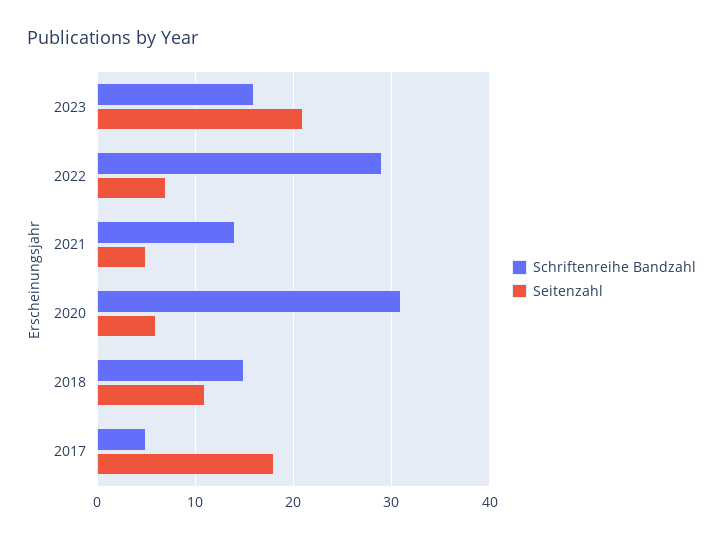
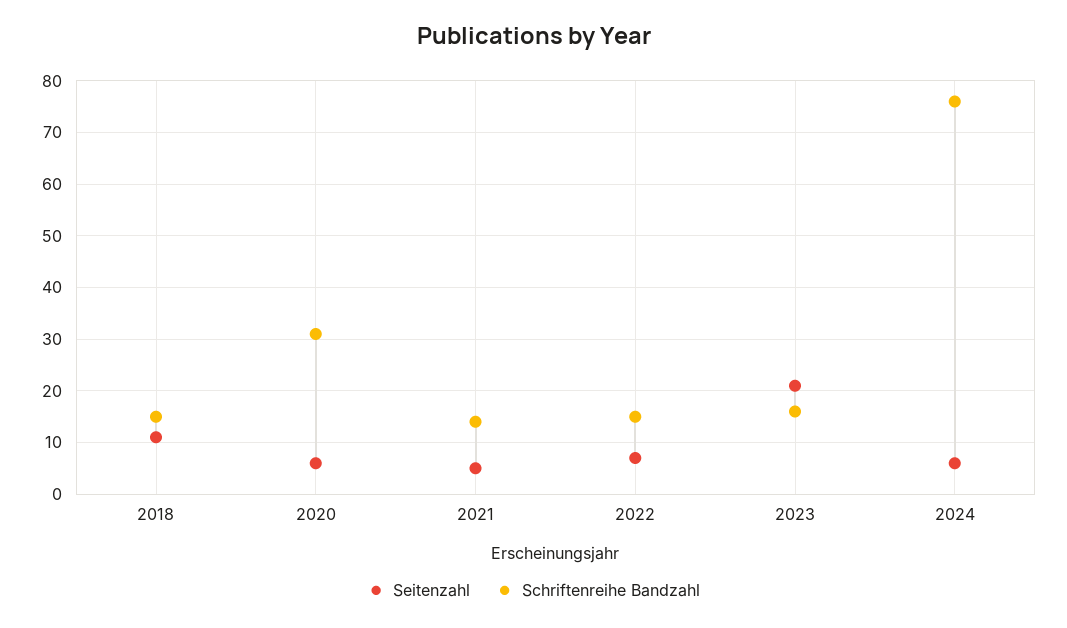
Schriftenreihe Bandzahl, 2022: 29 -> 15
Schriftenreihe Bandzahl, 2017: 5 -> none
Seitenzahl, 2017: 18 -> none
Seitenzahl, 2024: none -> 5
Schriftenreihe Bandzahl, 2024: none -> 75

